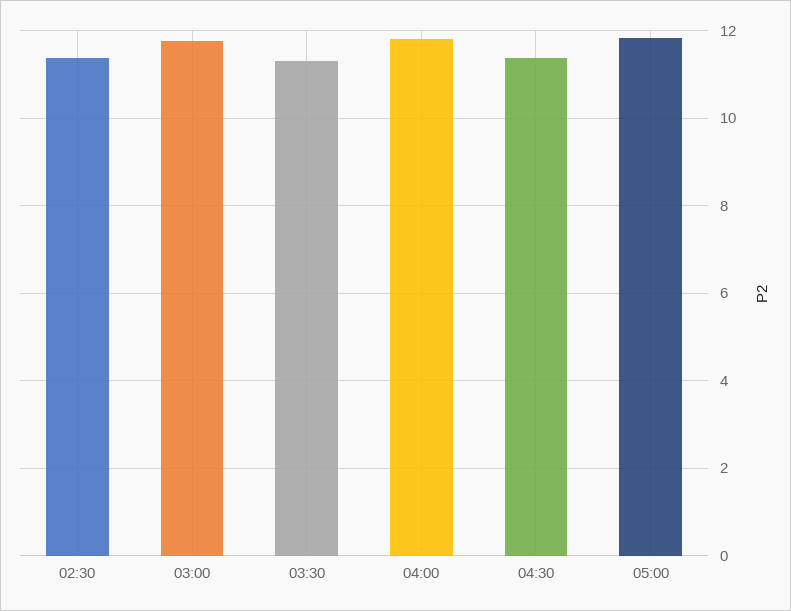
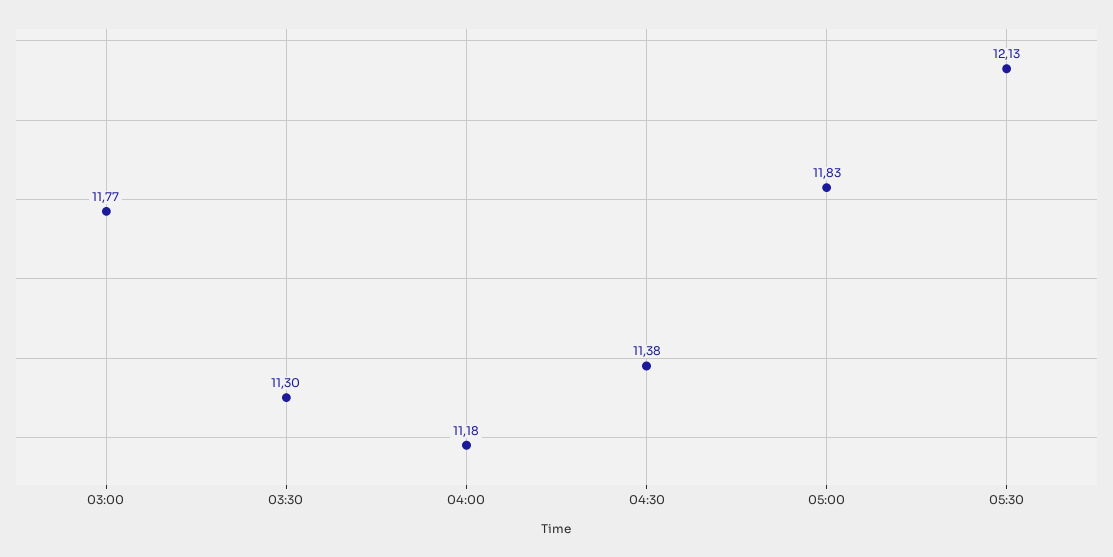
02:30: 11.4 -> none
04:00: 11.8 -> 11.18
05:30: none -> 12.13

